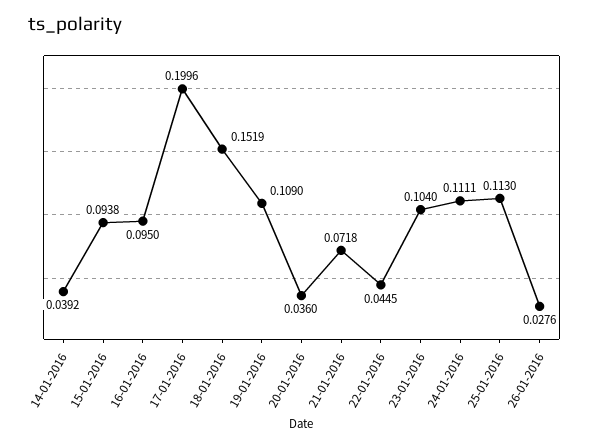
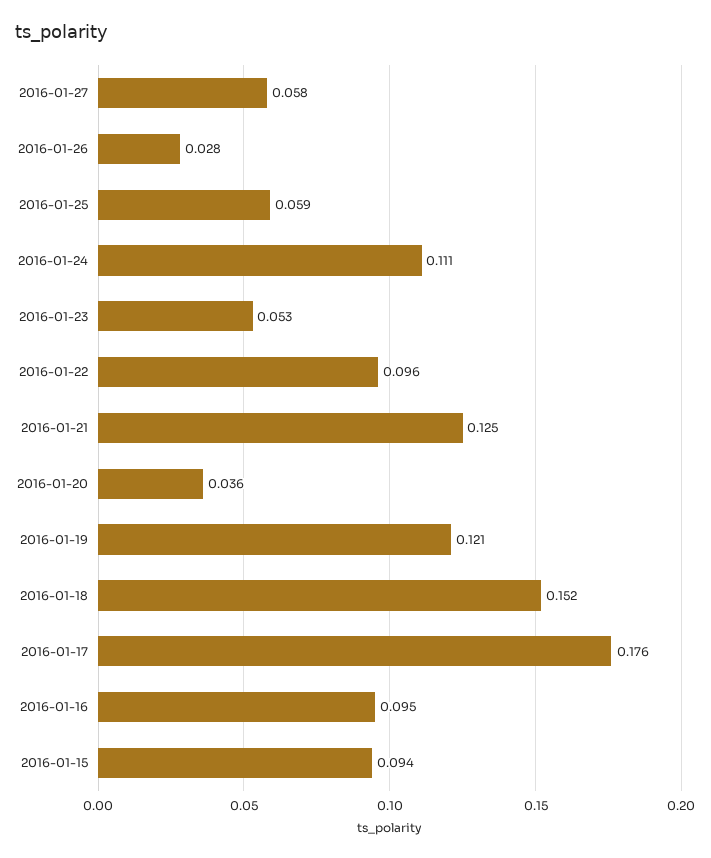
14-01-2016: 0.0392 -> none
17-01-2016: 0.1996 -> 0.176
19-01-2016: 0.109 -> 0.121
21-01-2016: 0.0718 -> 0.125
22-01-2016: 0.0445 -> 0.096
23-01-2016: 0.104 -> 0.053
25-01-2016: 0.113 -> 0.059
2016-01-27: none -> 0.058

